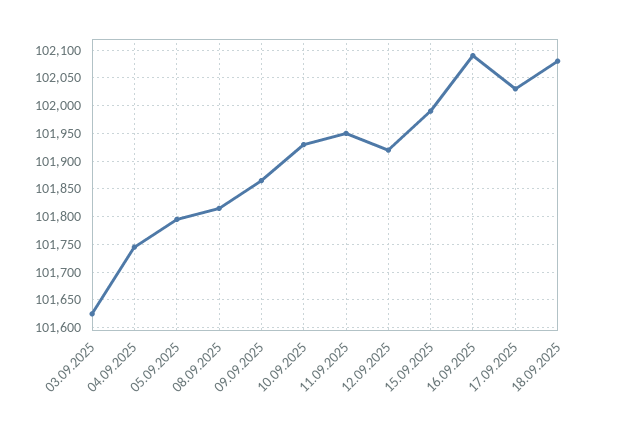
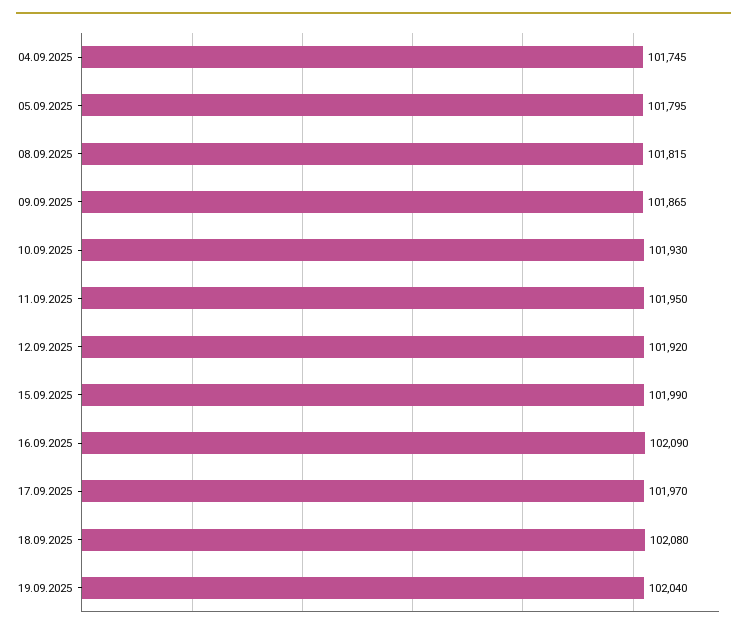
03.09.2025: 101625 -> none
17.09.2025: 102025 -> 101970
19.09.2025: none -> 102040

